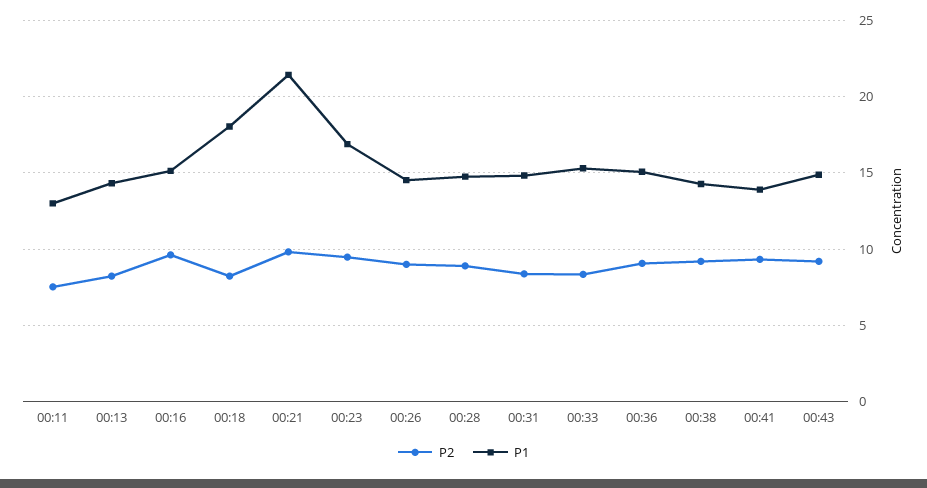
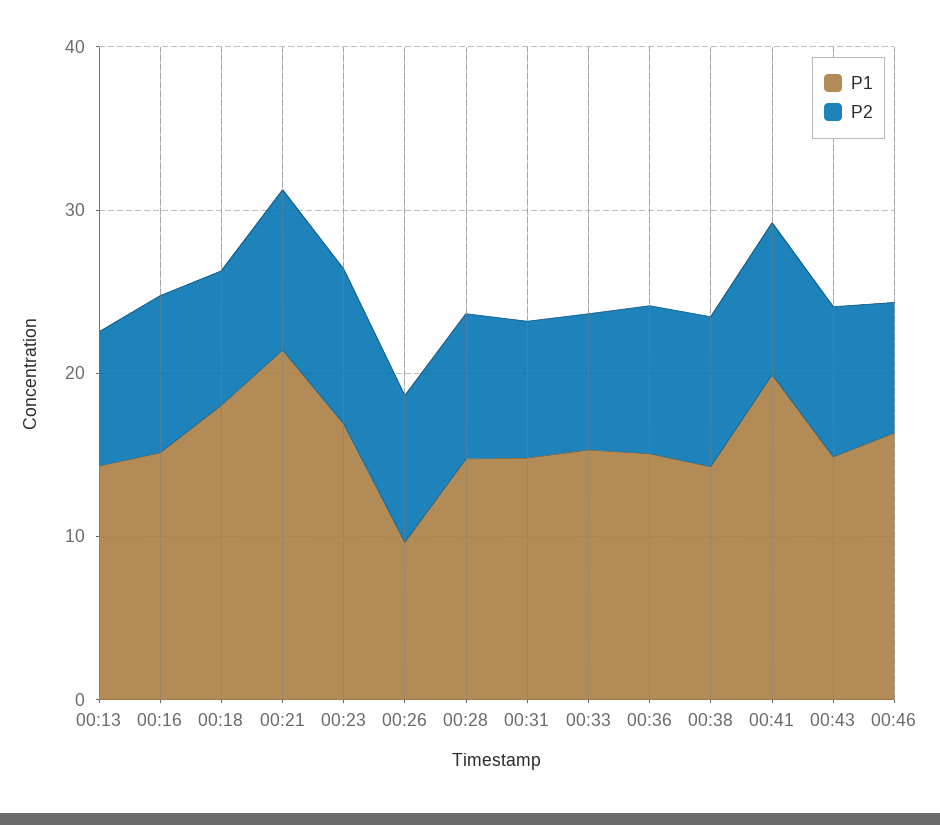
P2, 00:11: 7.5 -> none
P1, 00:11: 13 -> none
P1, 00:26: 14.5 -> 10
P1, 00:41: 14 -> 20
P1, 00:46: none -> 16
P2, 00:46: none -> 8

